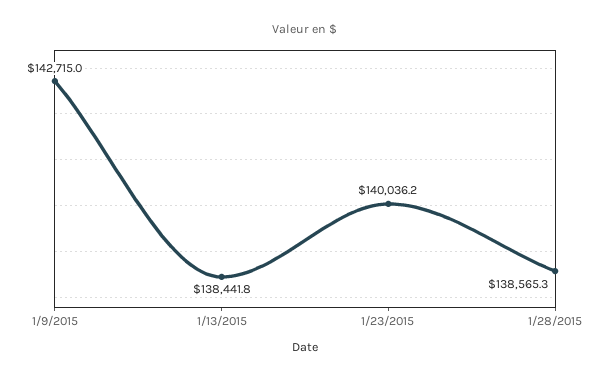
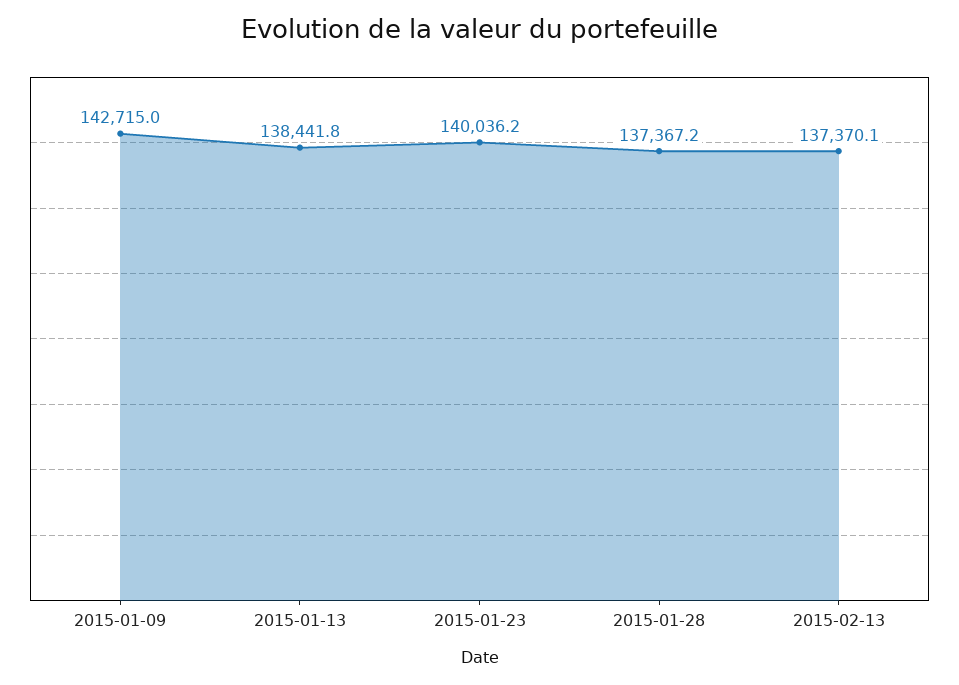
1/28/2015: 138565.3 -> 137367.2
2015-02-13: none -> 137370.1

